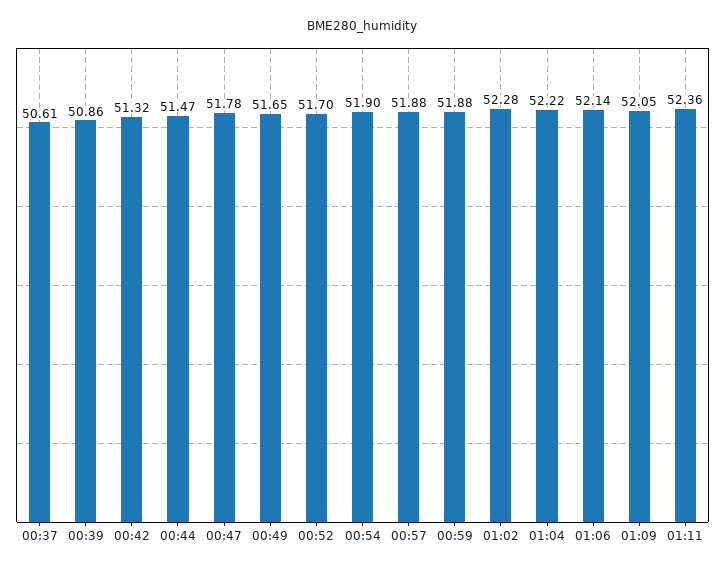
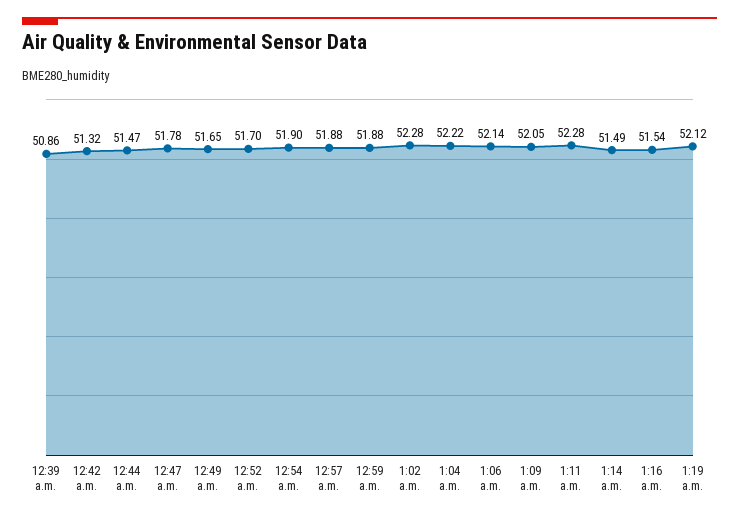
00:37: 50.61 -> none
01:11: 52.36 -> 52.28
1:14 a.m.: none -> 51.49
1:16 a.m.: none -> 51.54
1:19 a.m.: none -> 52.12

